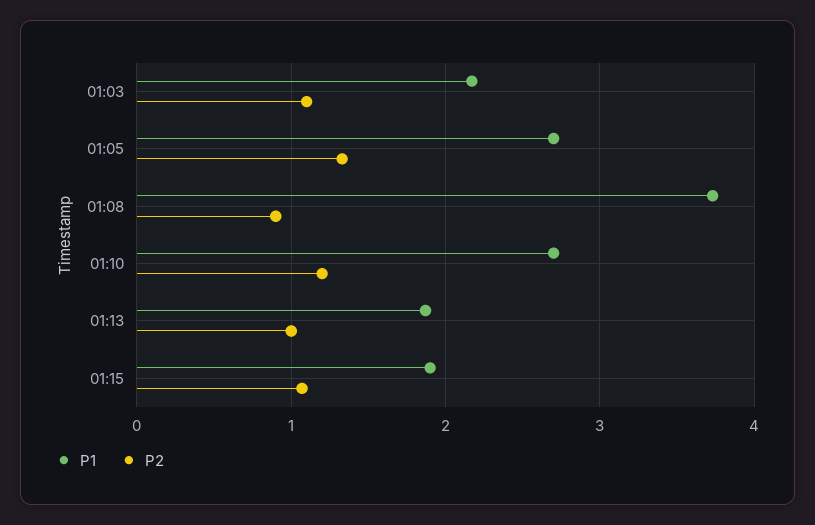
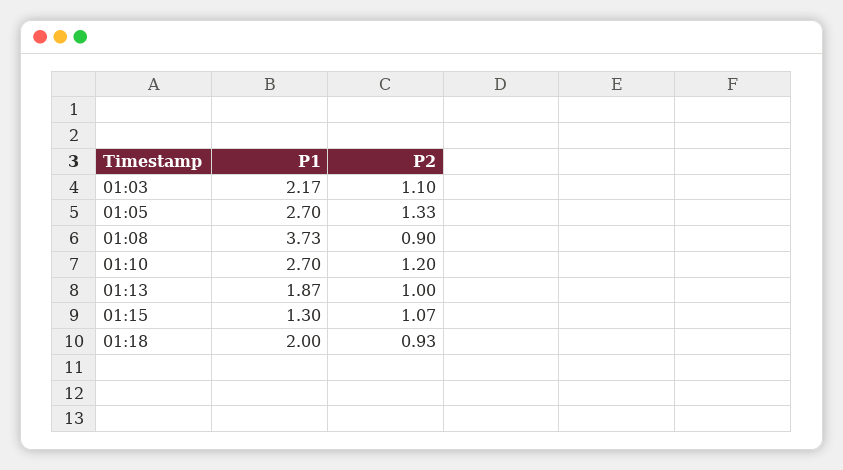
P1, 01:15: 1.9 -> 1.3
P1, 01:18: none -> 2
P2, 01:18: none -> 0.93

